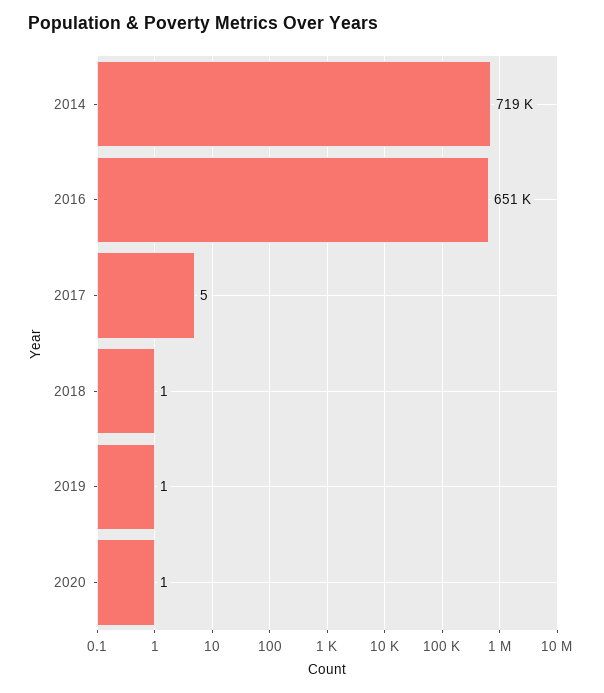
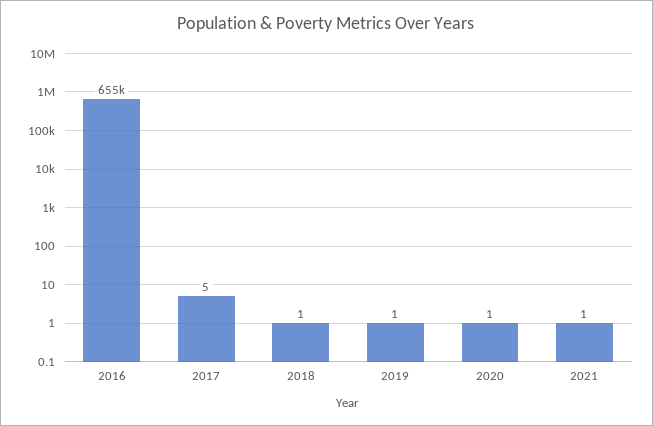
2014: 719000 -> none
2016: 651000 -> 655000
2021: none -> 1

